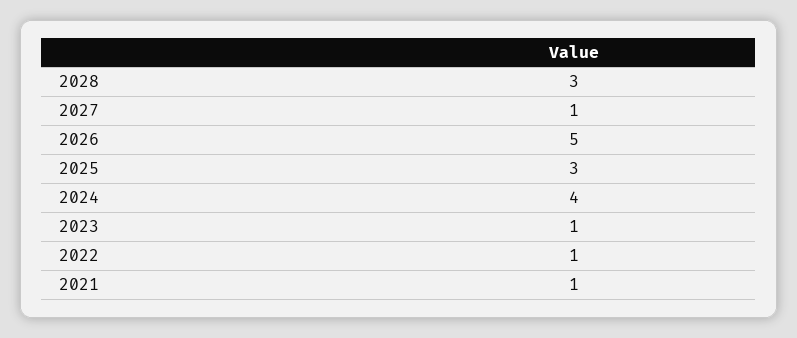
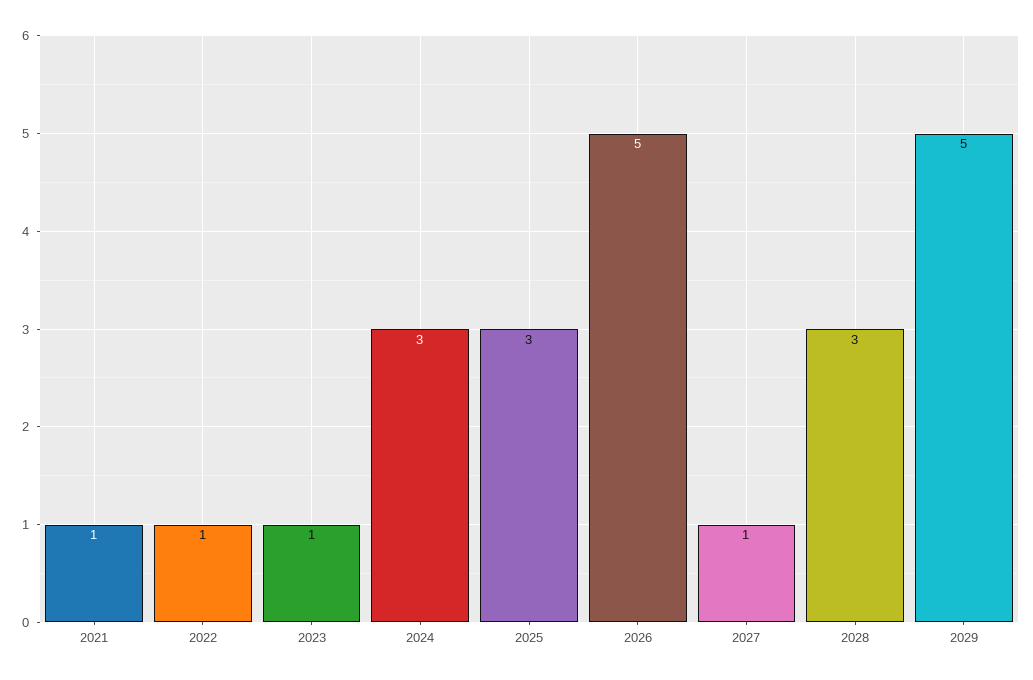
2024: 4 -> 3
2029: none -> 5

